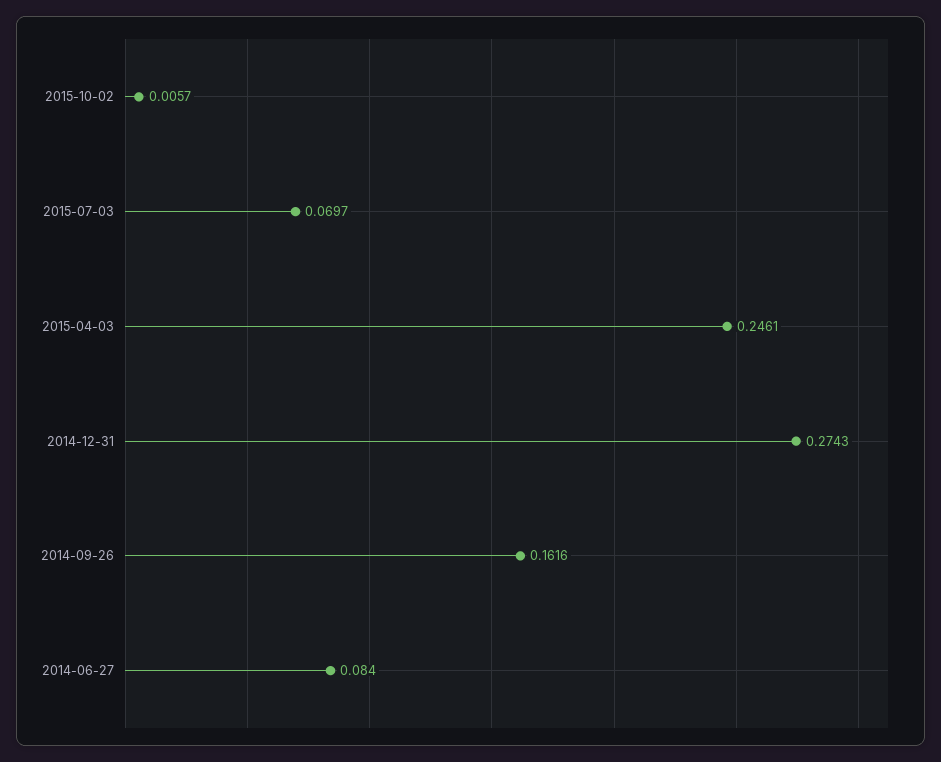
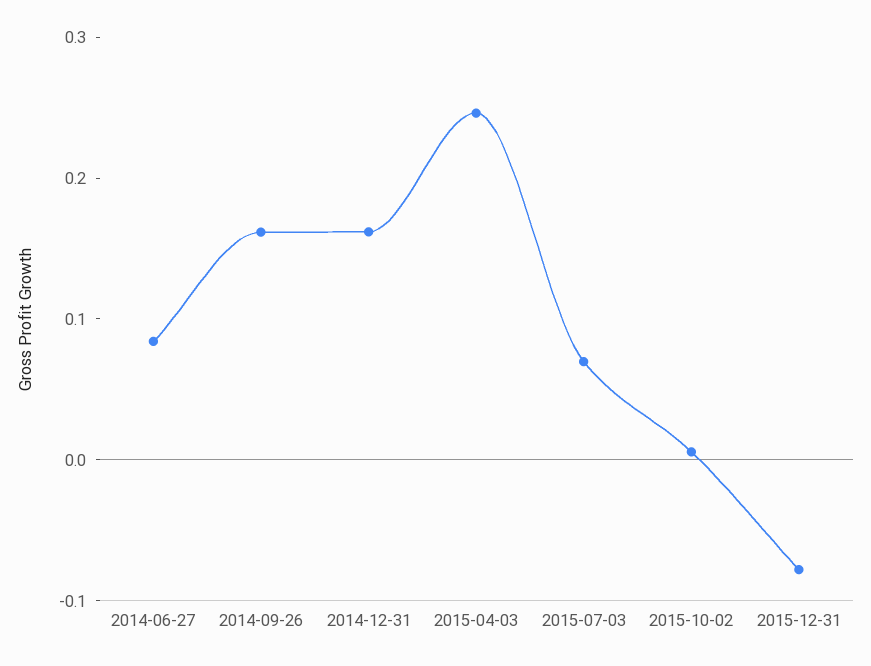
2014-12-31: 0.2743 -> 0.16
2015-12-31: none -> -0.08

